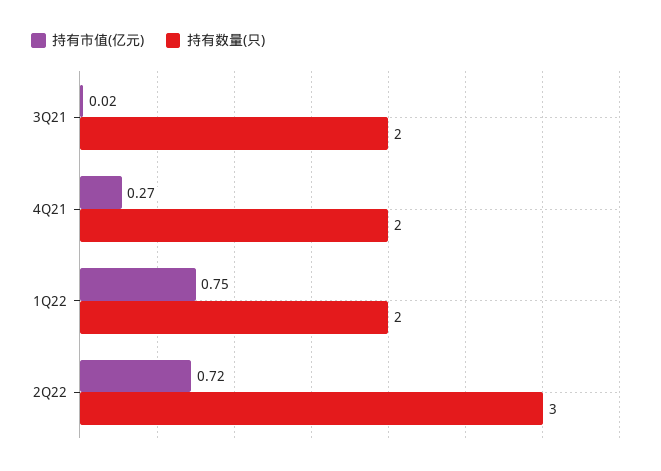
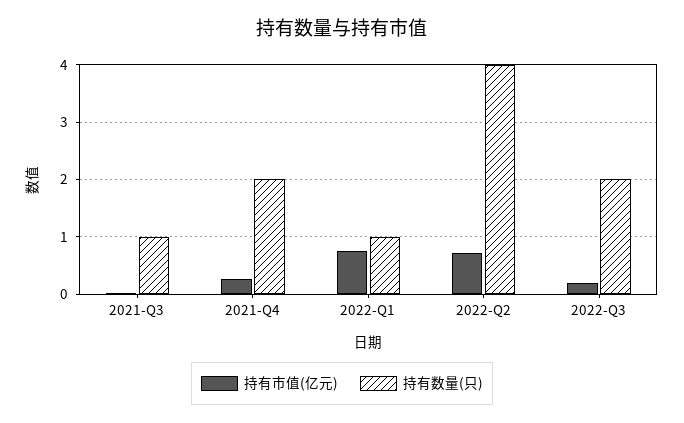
持有数量(只), 3Q21: 2 -> 1
持有数量(只), 1Q22: 2 -> 1
持有数量(只), 2Q22: 3 -> 4
持有市值(亿元), 2022-Q3: none -> 0.2
持有数量(只), 2022-Q3: none -> 2

